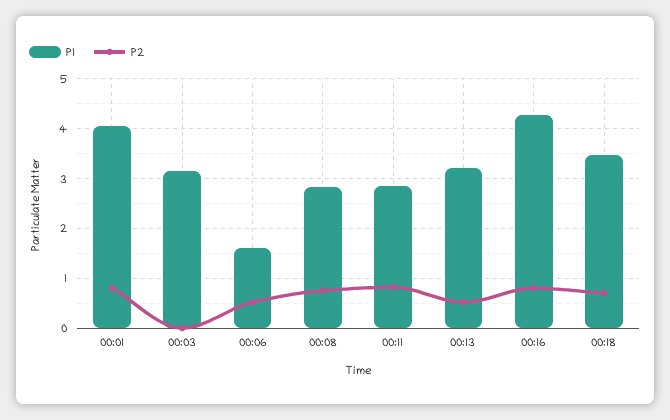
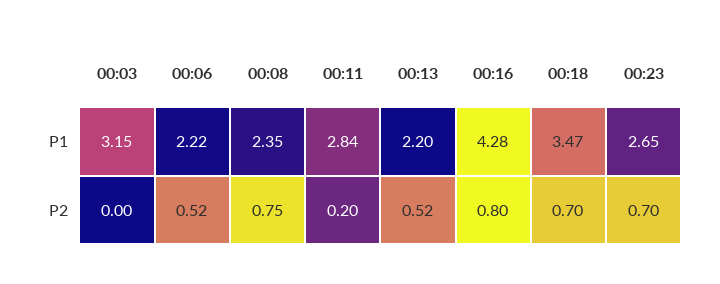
P1, 00:01: 4 -> none
P2, 00:01: 0.8 -> none
P1, 00:06: 1.6 -> 2.22
P1, 00:08: 2.8 -> 2.35
P2, 00:11: 0.8 -> 0.2
P1, 00:13: 3.2 -> 2.2
P1, 00:23: none -> 2.65
P2, 00:23: none -> 0.7

